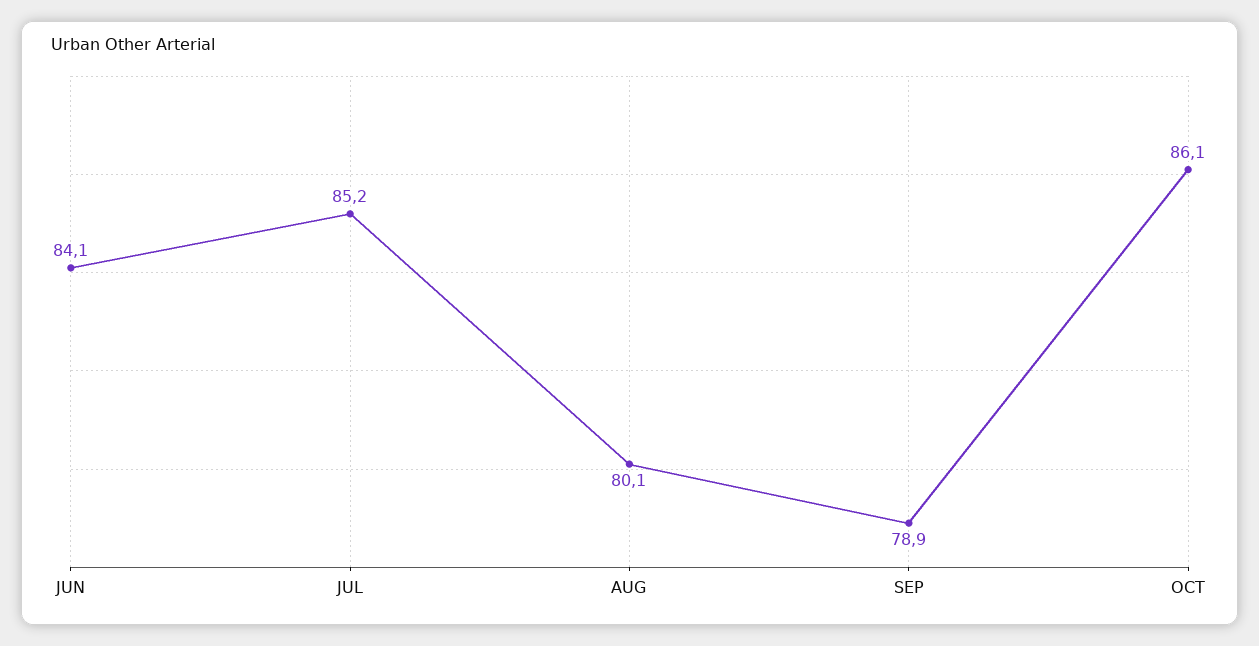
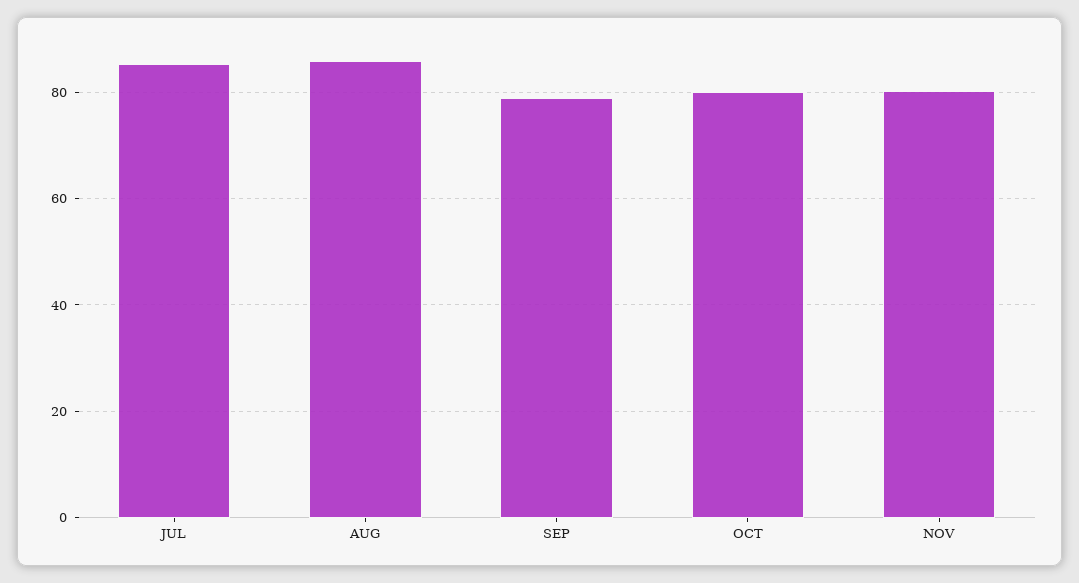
JUN: 84.1 -> none
AUG: 80.1 -> 86
OCT: 86.1 -> 80
NOV: none -> 80

